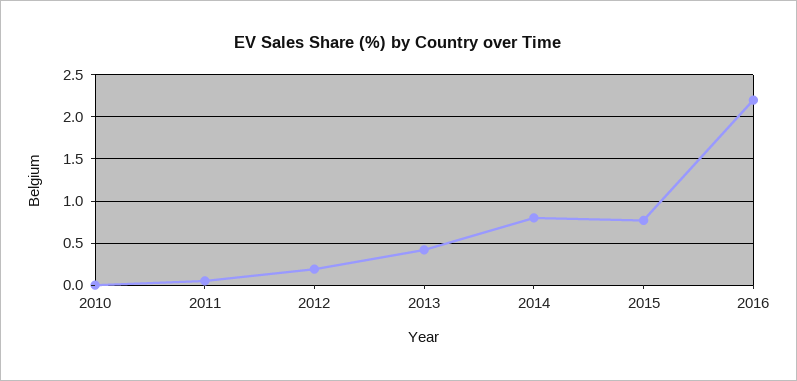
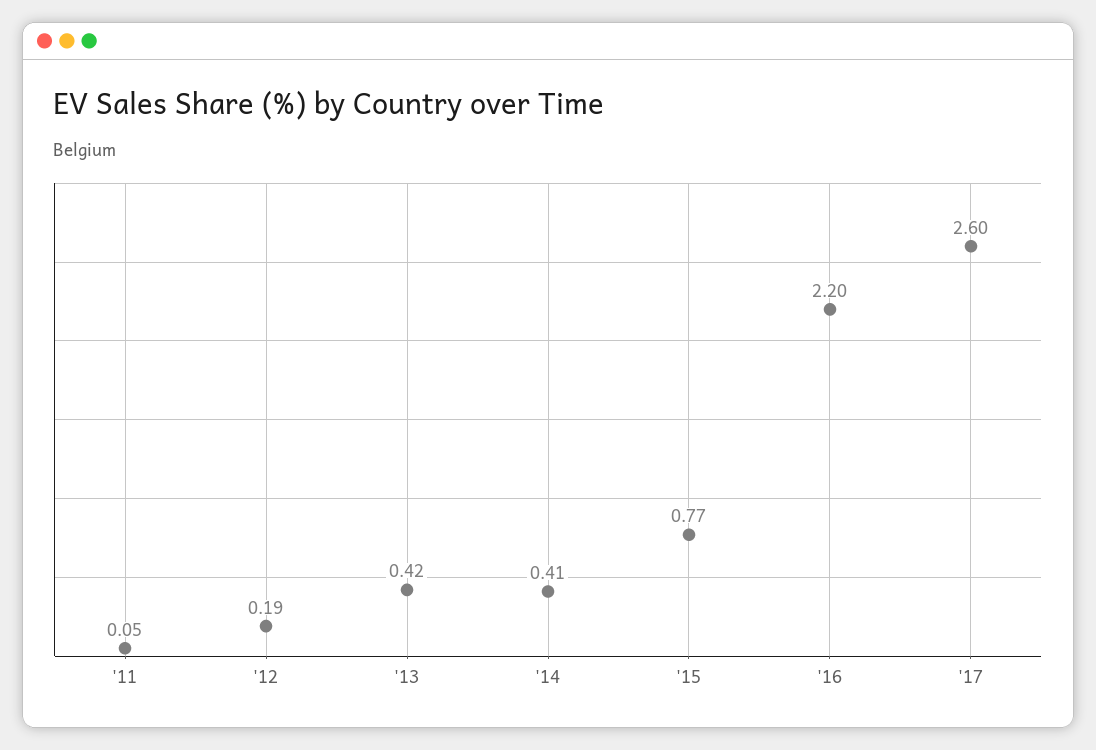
2010: 0 -> none
2014: 0.8 -> 0.41
'17: none -> 2.6

